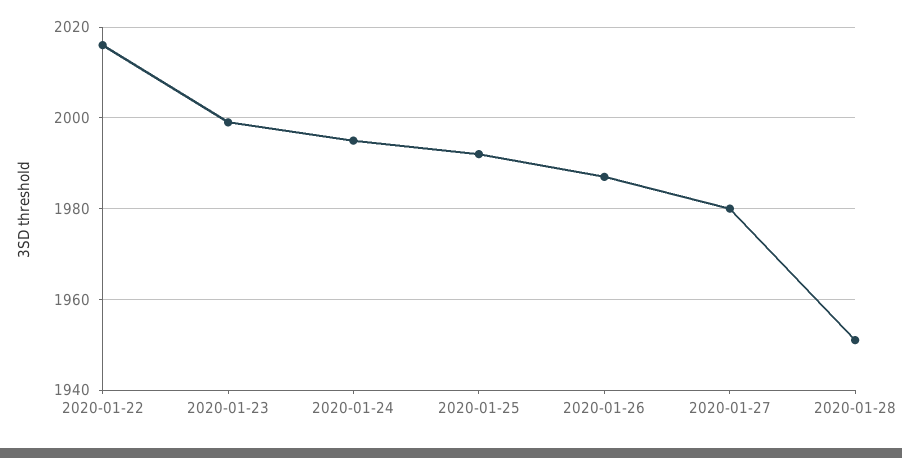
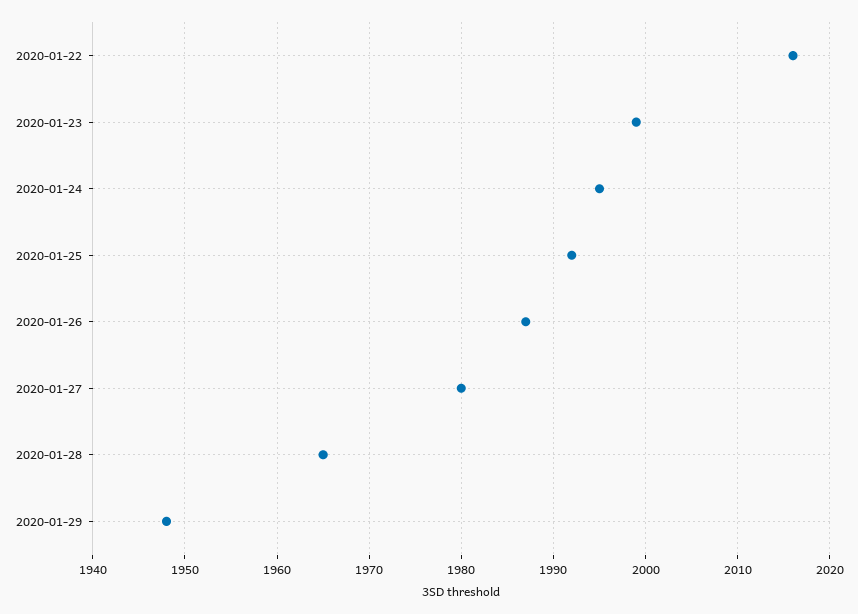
2020-01-28: 1950 -> 1965
2020-01-29: none -> 1948

